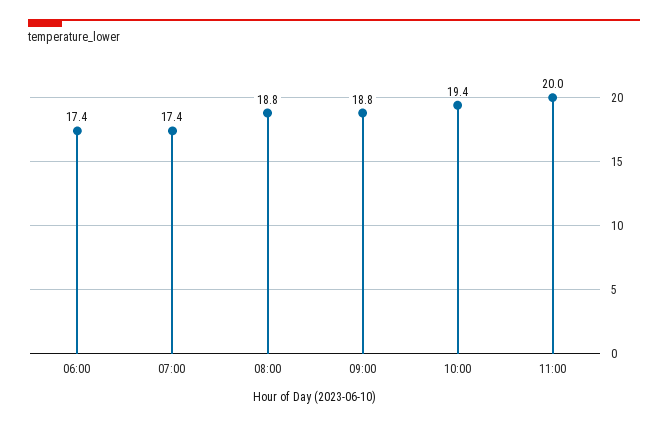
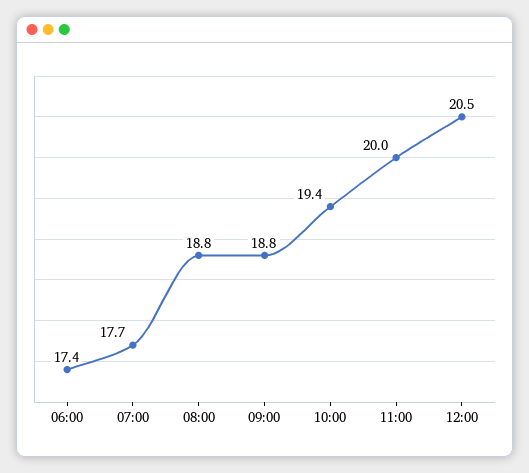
07:00: 17.4 -> 17.7
12:00: none -> 20.5

